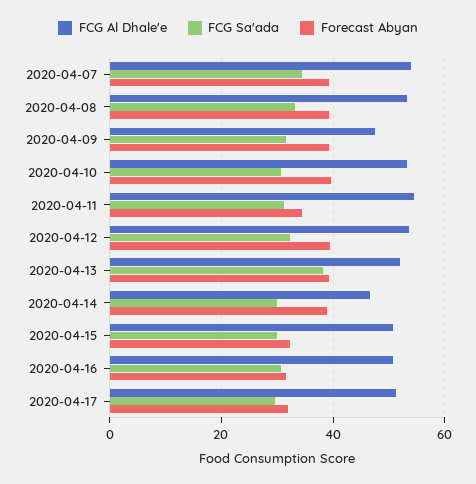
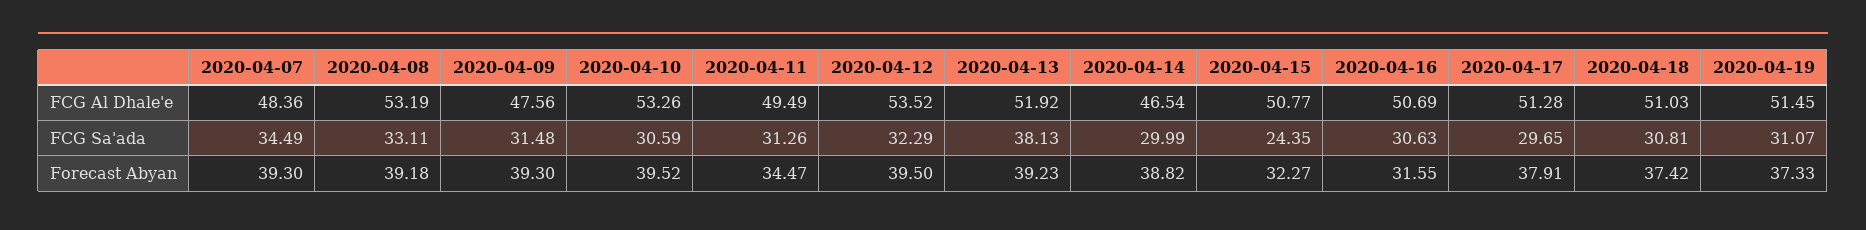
FCG Al Dhale'e, 2020-04-07: 54 -> 48.36
FCG Al Dhale'e, 2020-04-11: 54 -> 49.49
FCG Sa'ada, 2020-04-15: 30 -> 24.35
Forecast Abyan, 2020-04-17: 32 -> 37.91
FCG Al Dhale'e, 2020-04-18: none -> 51.03
FCG Al Dhale'e, 2020-04-19: none -> 51.45
FCG Sa'ada, 2020-04-18: none -> 30.81
FCG Sa'ada, 2020-04-19: none -> 31.07
Forecast Abyan, 2020-04-18: none -> 37.42
Forecast Abyan, 2020-04-19: none -> 37.33

